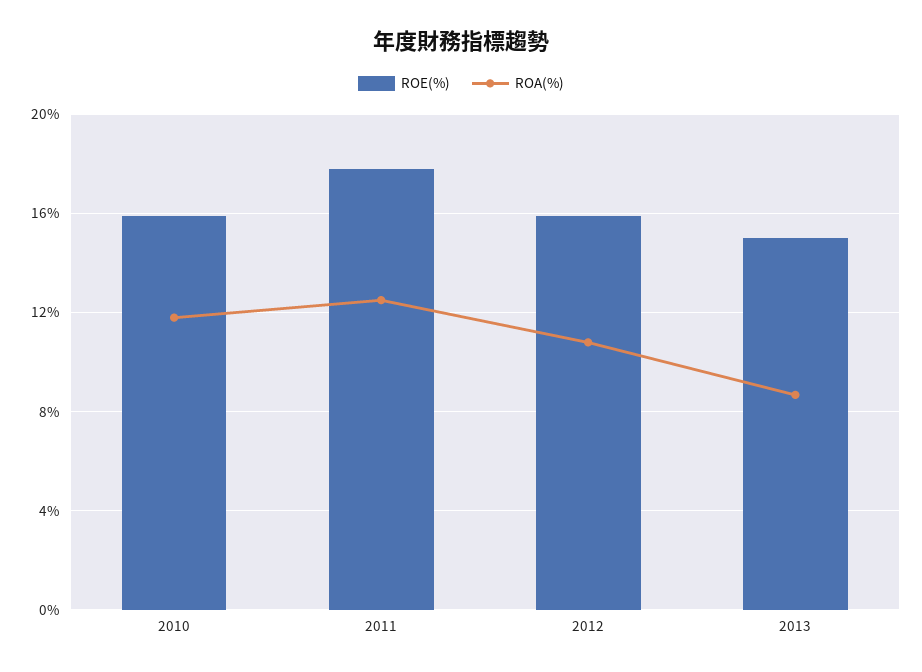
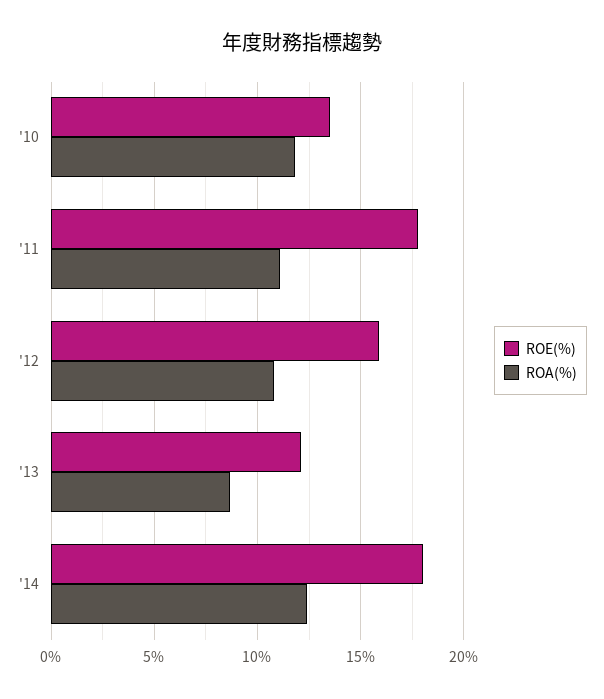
ROE(%), 2010: 16 -> 13.5
ROA(%), 2011: 12.5 -> 11
ROE(%), 2013: 15 -> 12
ROE(%), '14: none -> 18
ROA(%), '14: none -> 12.5

